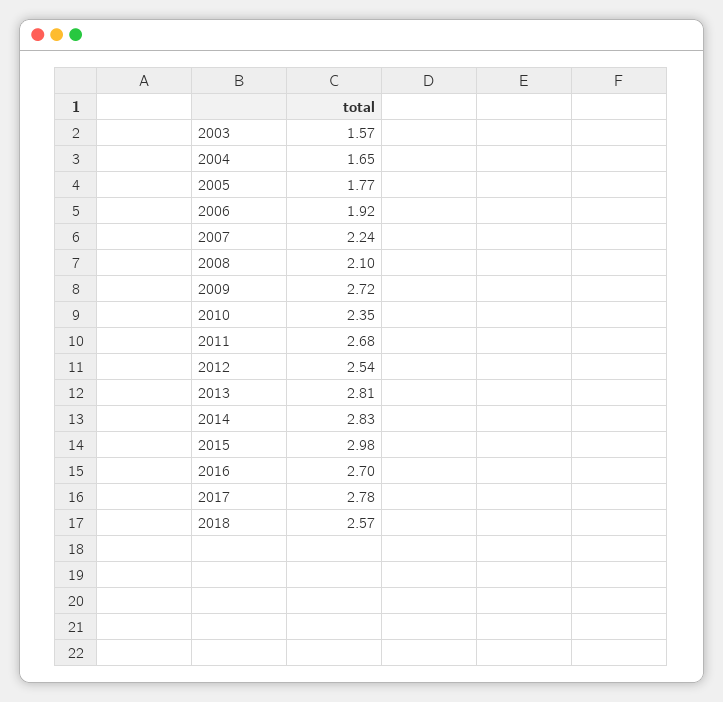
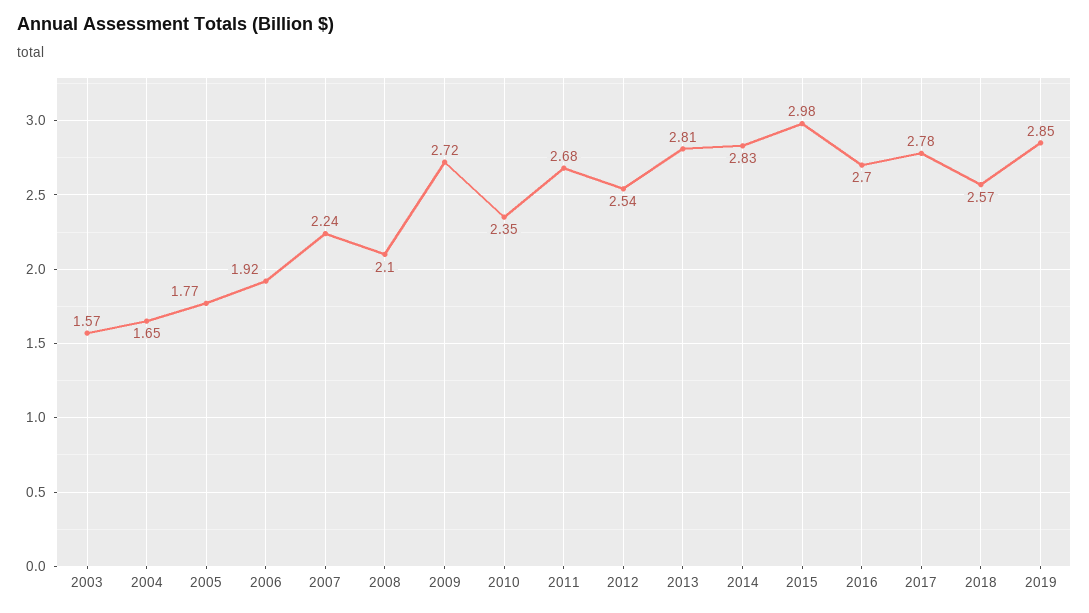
2019: none -> 2.85

